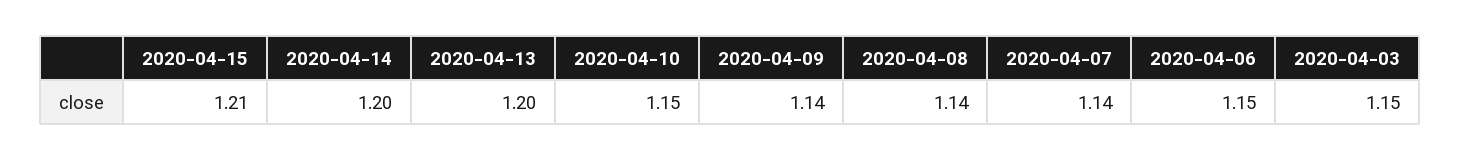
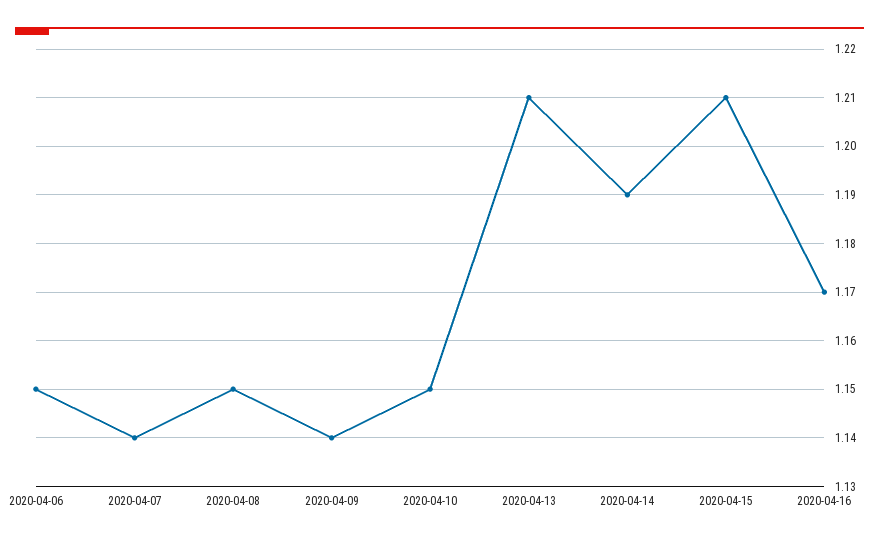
2020-04-14: 1.2 -> 1.19
2020-04-13: 1.2 -> 1.21
2020-04-08: 1.14 -> 1.15
2020-04-03: 1.15 -> none
2020-04-16: none -> 1.17

